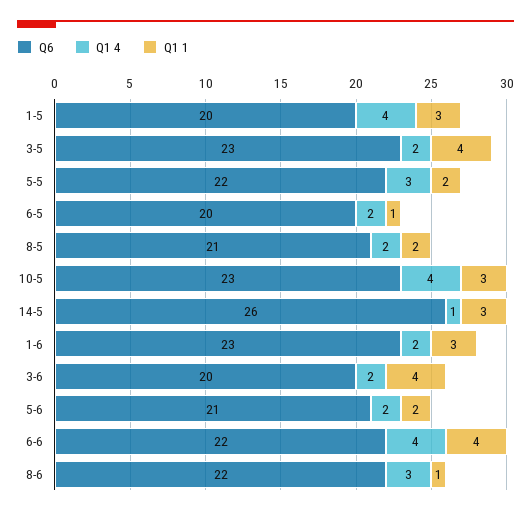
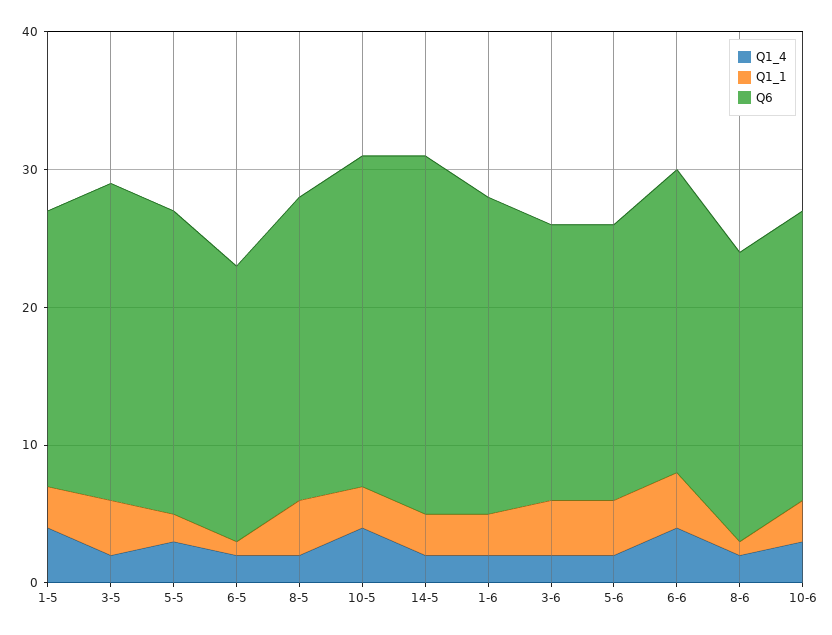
Q6, 8-5: 21 -> 22
Q1 1, 8-5: 2 -> 4
Q6, 10-5: 23 -> 24
Q1 4, 14-5: 1 -> 2
Q6, 5-6: 21 -> 20
Q1 1, 5-6: 2 -> 4
Q6, 8-6: 22 -> 21
Q1 4, 8-6: 3 -> 2
Q1 4, 10-6: none -> 3
Q1 1, 10-6: none -> 3
Q6, 10-6: none -> 21

